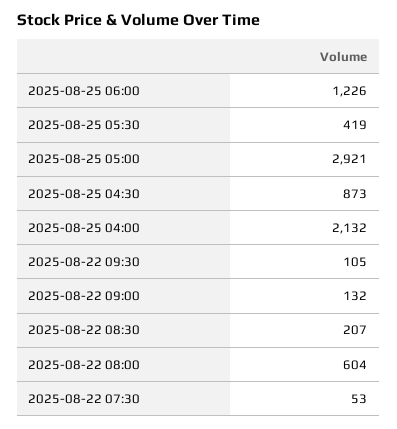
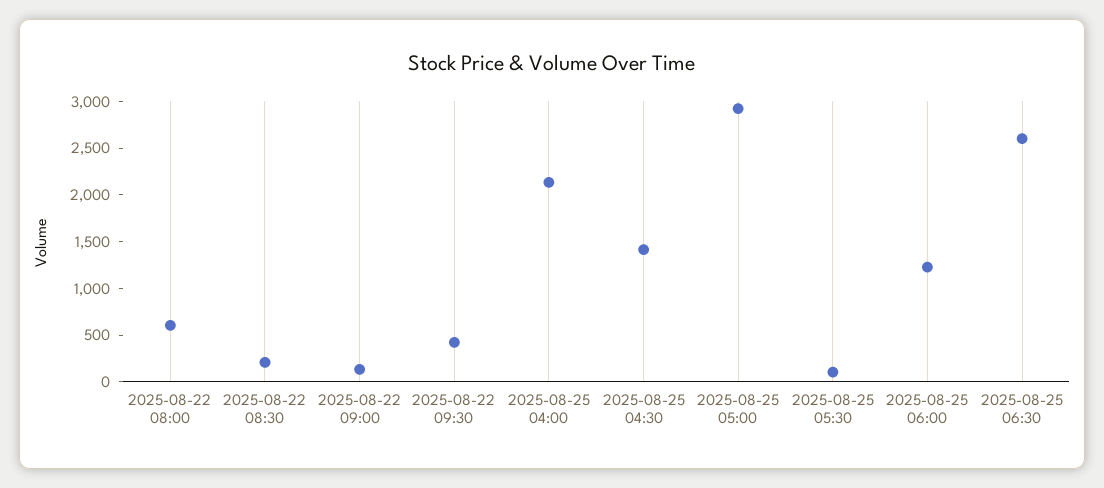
2025-08-25 05:30: 419 -> 100
2025-08-25 04:30: 873 -> 1400
2025-08-22 09:30: 105 -> 400
2025-08-22 07:30: 53 -> none
2025-08-25 06:30: none -> 2600

